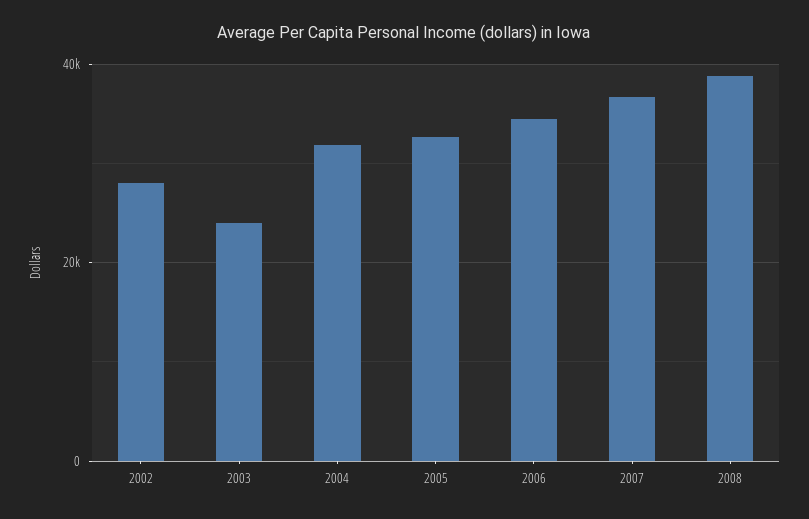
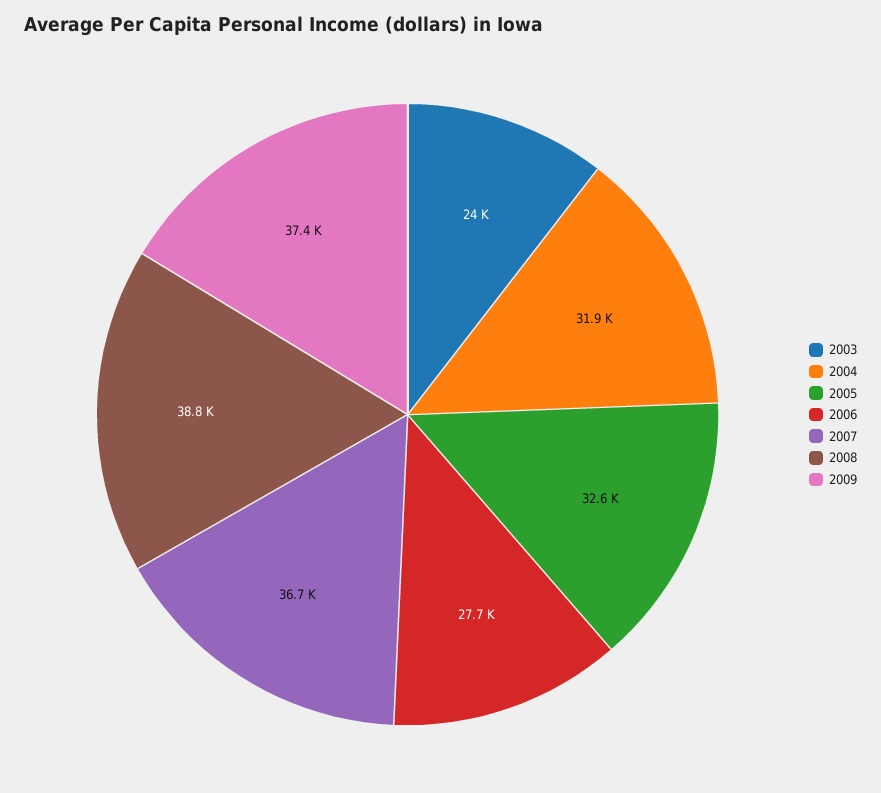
2002: 28000 -> none
2006: 34000 -> 27700
2009: none -> 37400

